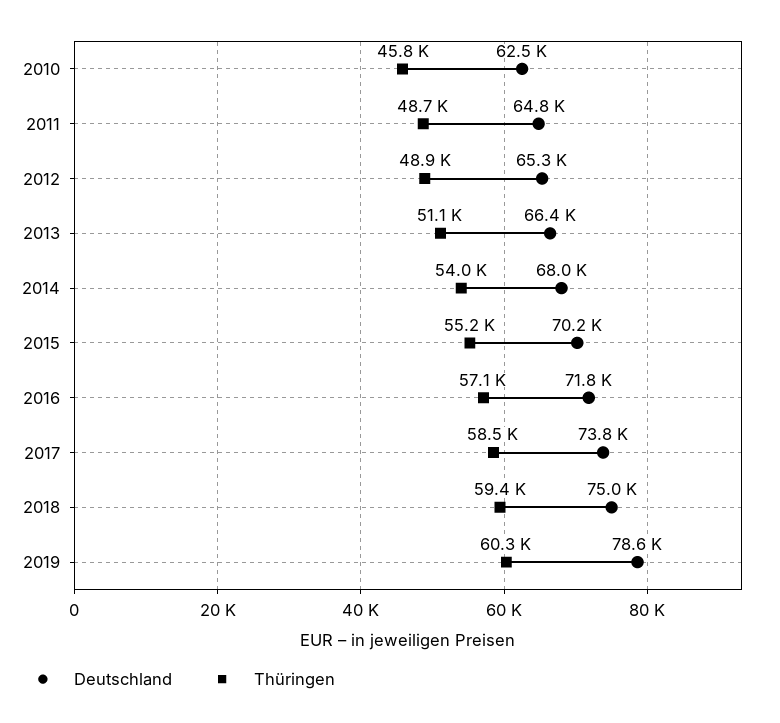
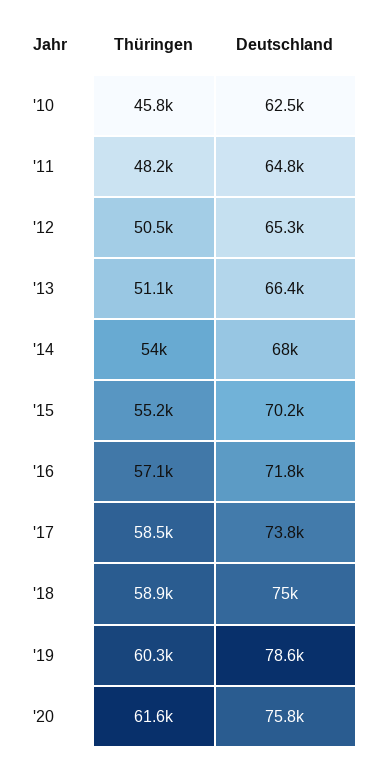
Thüringen, 2011: 48700 -> 48200
Thüringen, 2012: 48900 -> 50500
Thüringen, 2018: 59400 -> 58900
Thüringen, '20: none -> 61600
Deutschland, '20: none -> 75800

